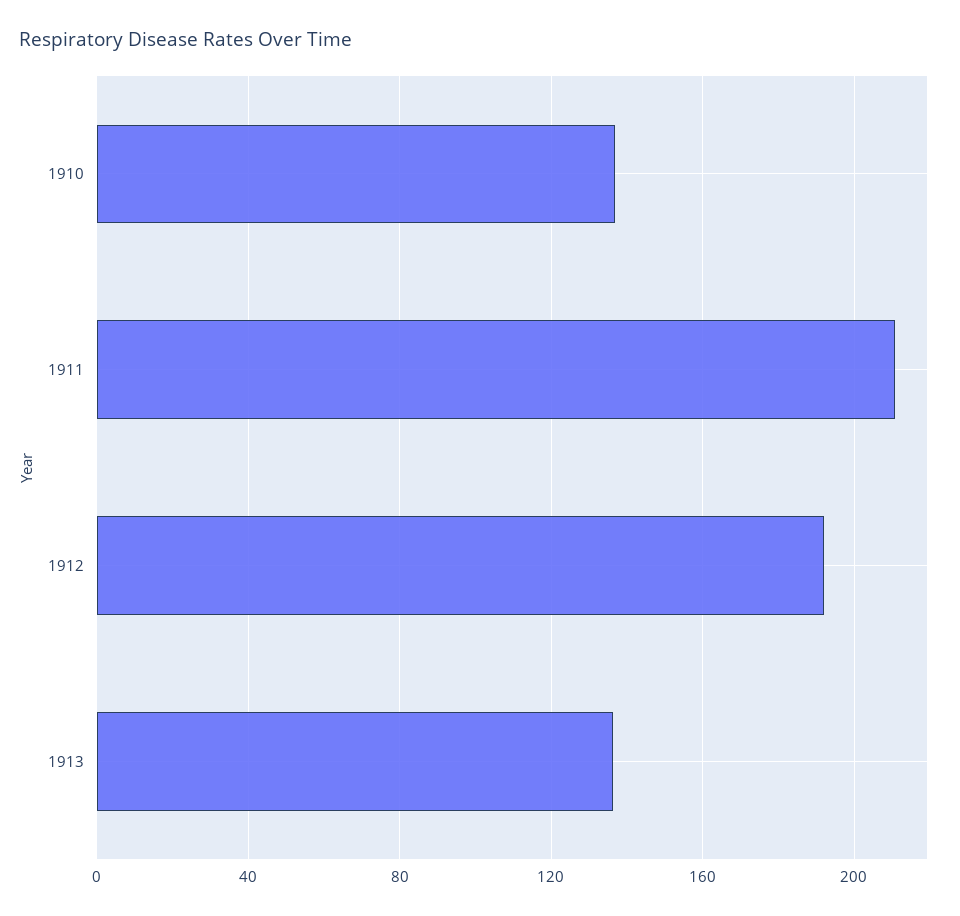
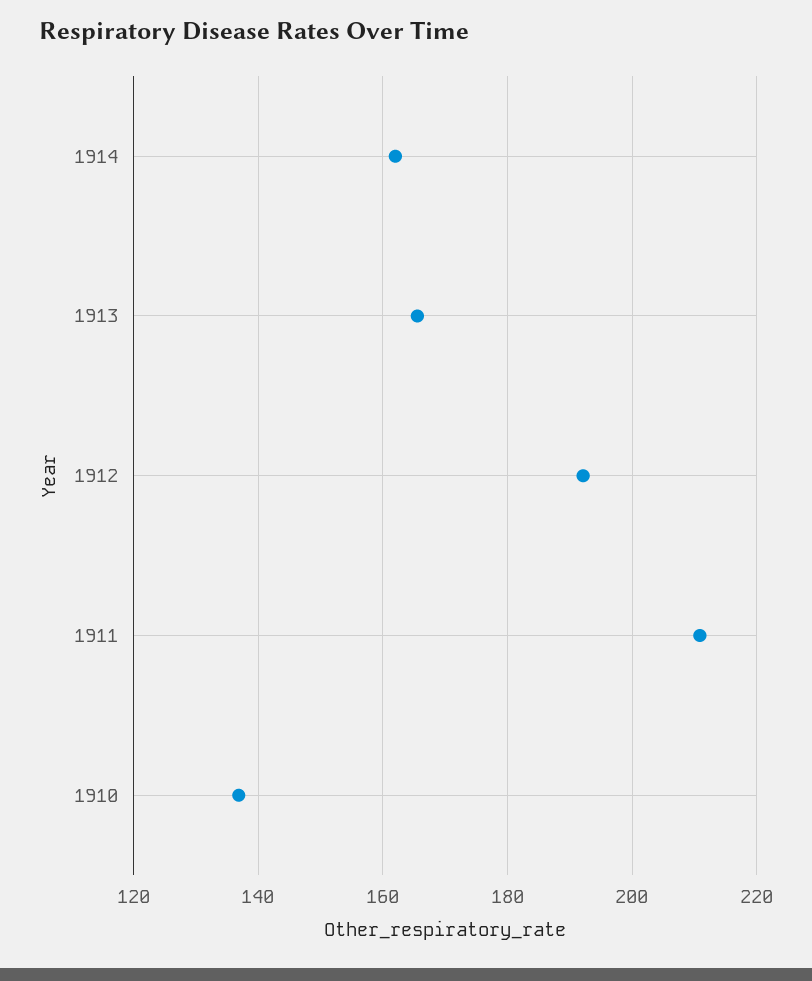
1913: 135 -> 166
1914: none -> 162

